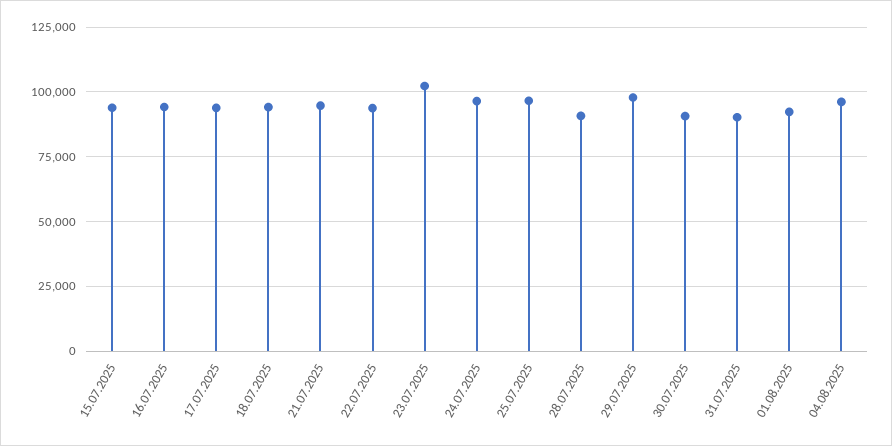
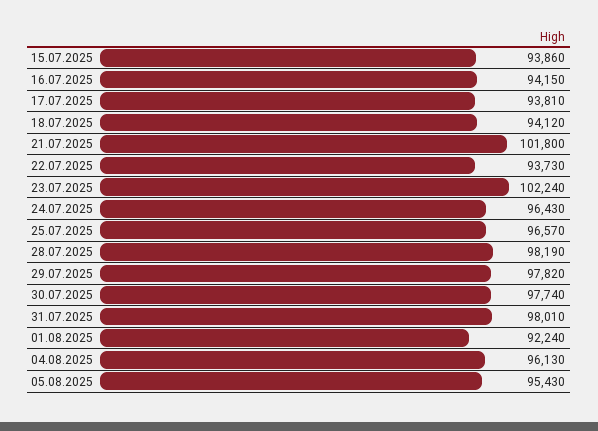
21.07.2025: 95000 -> 101800
28.07.2025: 90000 -> 98190
30.07.2025: 90000 -> 97740
31.07.2025: 90000 -> 98010
05.08.2025: none -> 95430

